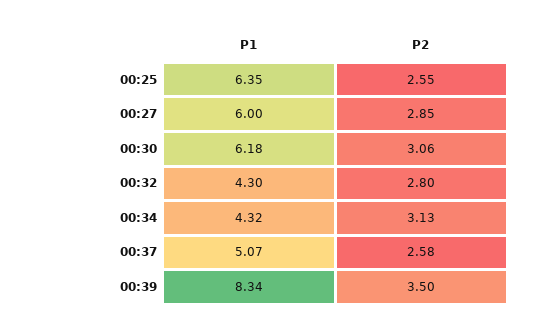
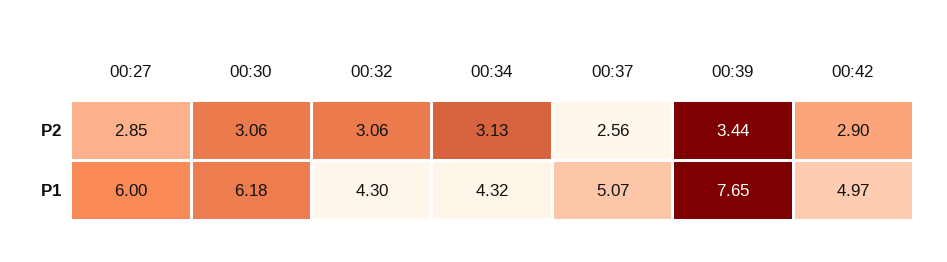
P1, 00:25: 6.35 -> none
P2, 00:25: 2.55 -> none
P2, 00:32: 2.8 -> 3.06
P2, 00:37: 2.58 -> 2.56
P1, 00:39: 8.34 -> 7.65
P2, 00:39: 3.5 -> 3.44
P2, 00:42: none -> 2.9
P1, 00:42: none -> 4.97

